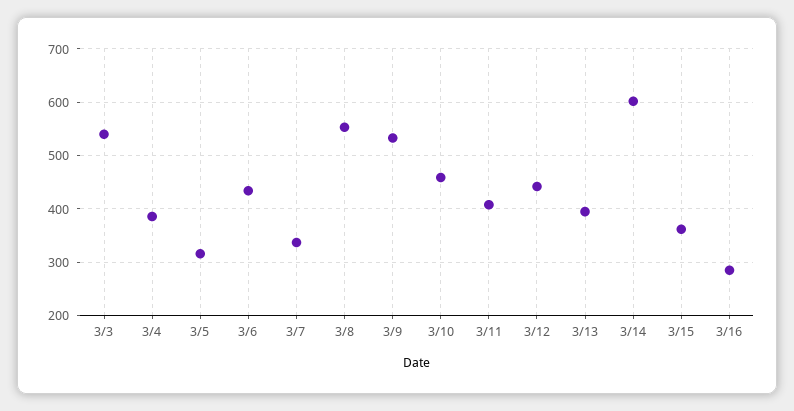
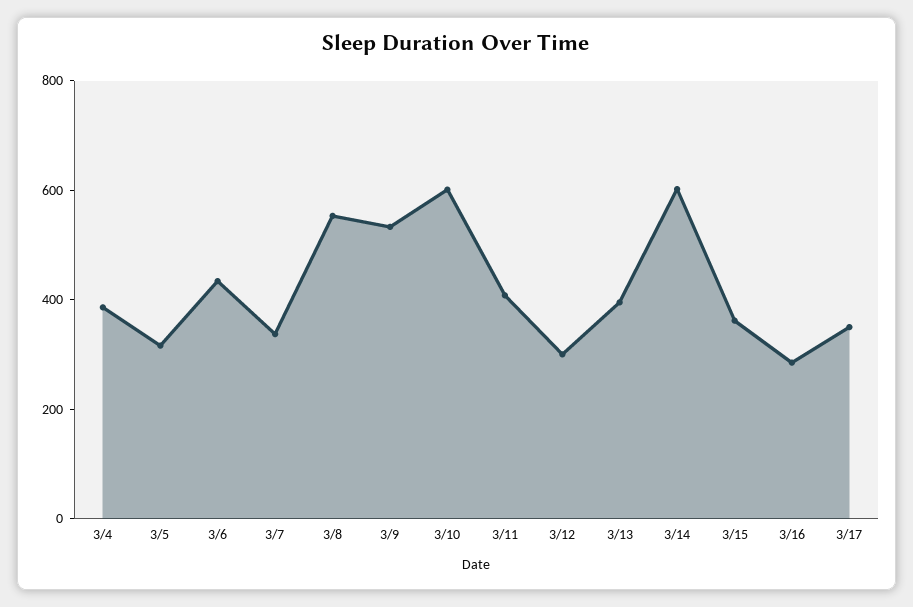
3/3: 540 -> none
3/10: 460 -> 600
3/12: 440 -> 300
3/17: none -> 350

